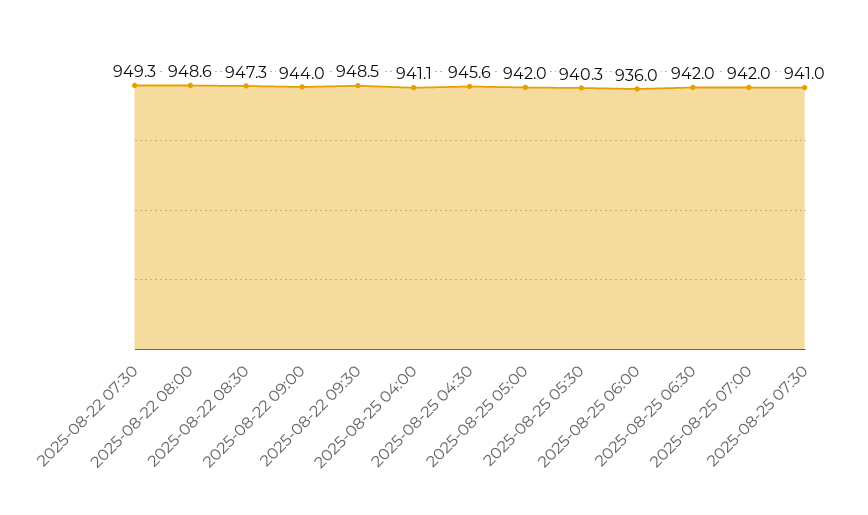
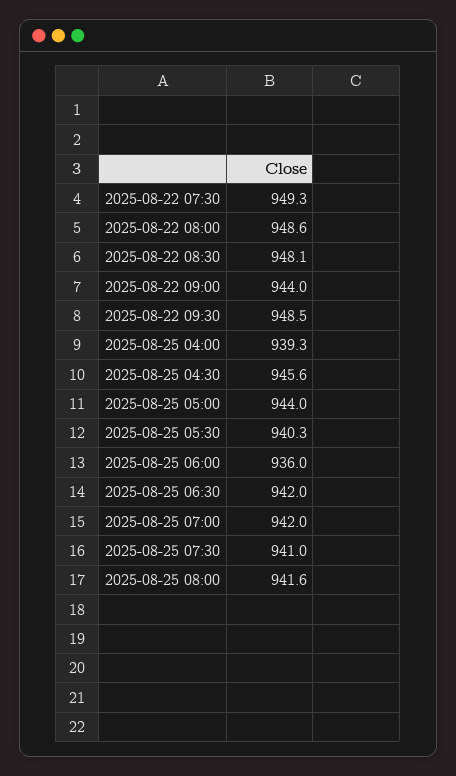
2025-08-22 08:30: 947.3 -> 948.1
2025-08-25 04:00: 941.1 -> 939.3
2025-08-25 05:00: 942 -> 944
2025-08-25 08:00: none -> 941.6

